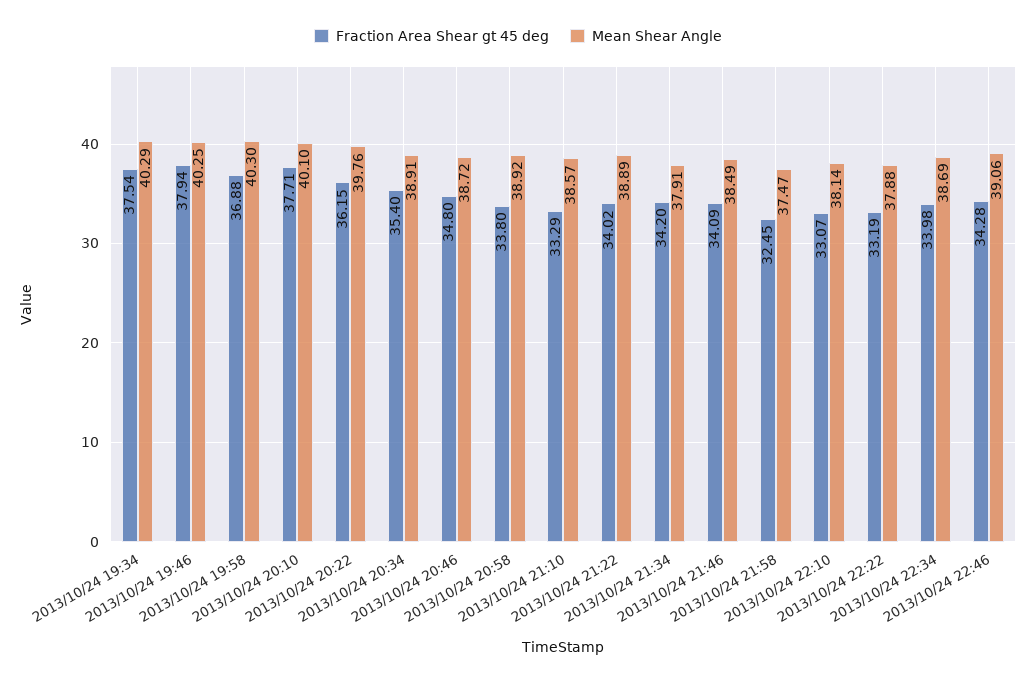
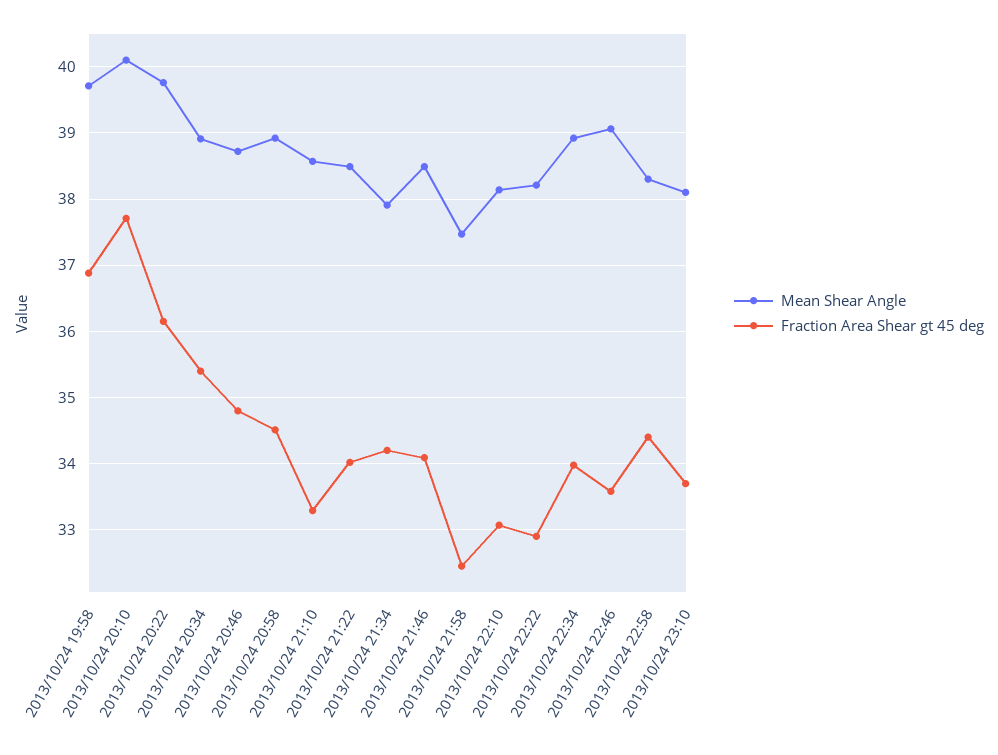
Fraction Area Shear gt 45 deg, 2013/10/24 19:34: 37.54 -> none
Mean Shear Angle, 2013/10/24 19:34: 40.29 -> none
Fraction Area Shear gt 45 deg, 2013/10/24 19:46: 37.94 -> none
Mean Shear Angle, 2013/10/24 19:46: 40.25 -> none
Mean Shear Angle, 2013/10/24 19:58: 40.3 -> 39.7
Fraction Area Shear gt 45 deg, 2013/10/24 20:58: 33.8 -> 34.5
Mean Shear Angle, 2013/10/24 21:22: 38.89 -> 38.5
Fraction Area Shear gt 45 deg, 2013/10/24 22:22: 33.19 -> 32.9
Mean Shear Angle, 2013/10/24 22:22: 37.88 -> 38.2
Mean Shear Angle, 2013/10/24 22:34: 38.69 -> 38.9
Fraction Area Shear gt 45 deg, 2013/10/24 22:46: 34.28 -> 33.6
Mean Shear Angle, 2013/10/24 22:58: none -> 38.3
Fraction Area Shear gt 45 deg, 2013/10/24 22:58: none -> 34.4
Mean Shear Angle, 2013/10/24 23:10: none -> 38.1
Fraction Area Shear gt 45 deg, 2013/10/24 23:10: none -> 33.7

